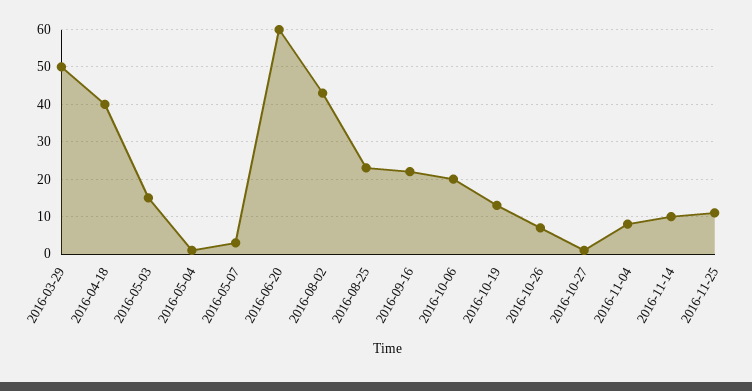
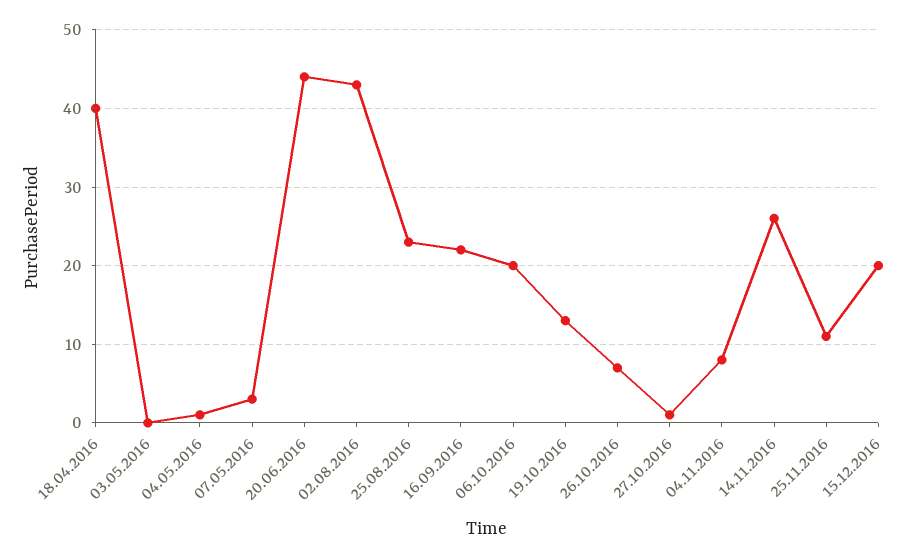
2016-03-29: 50 -> none
2016-05-03: 15 -> 0
2016-06-20: 60 -> 44
2016-11-14: 10 -> 26
15.12.2016: none -> 20

